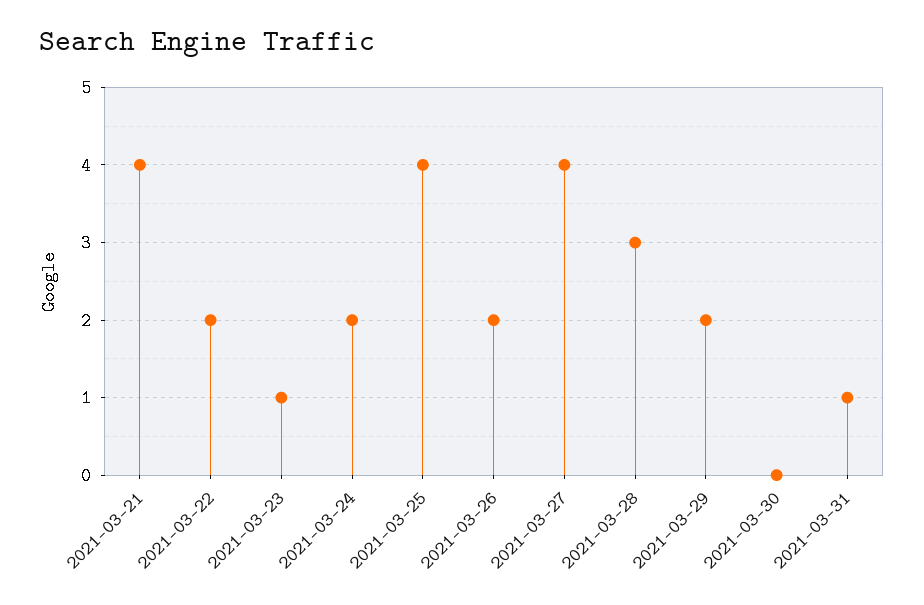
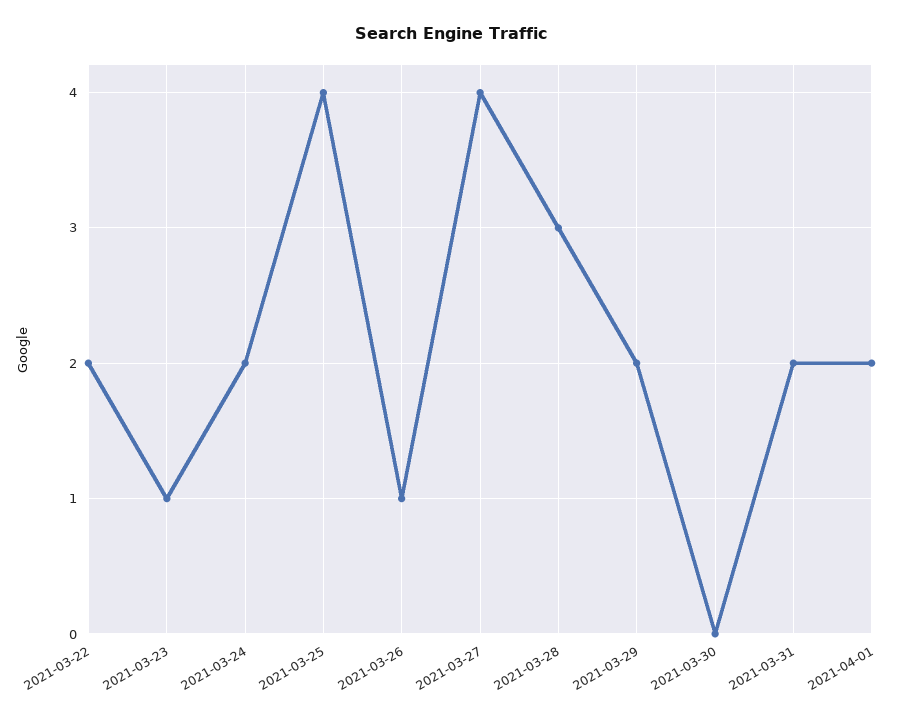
2021-03-21: 4 -> none
2021-03-26: 2 -> 1
2021-03-31: 1 -> 2
2021-04-01: none -> 2

